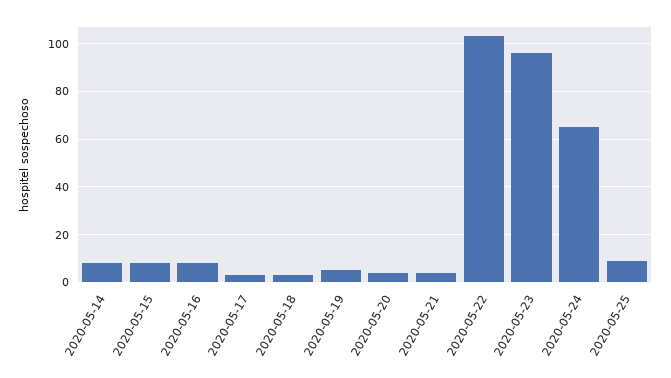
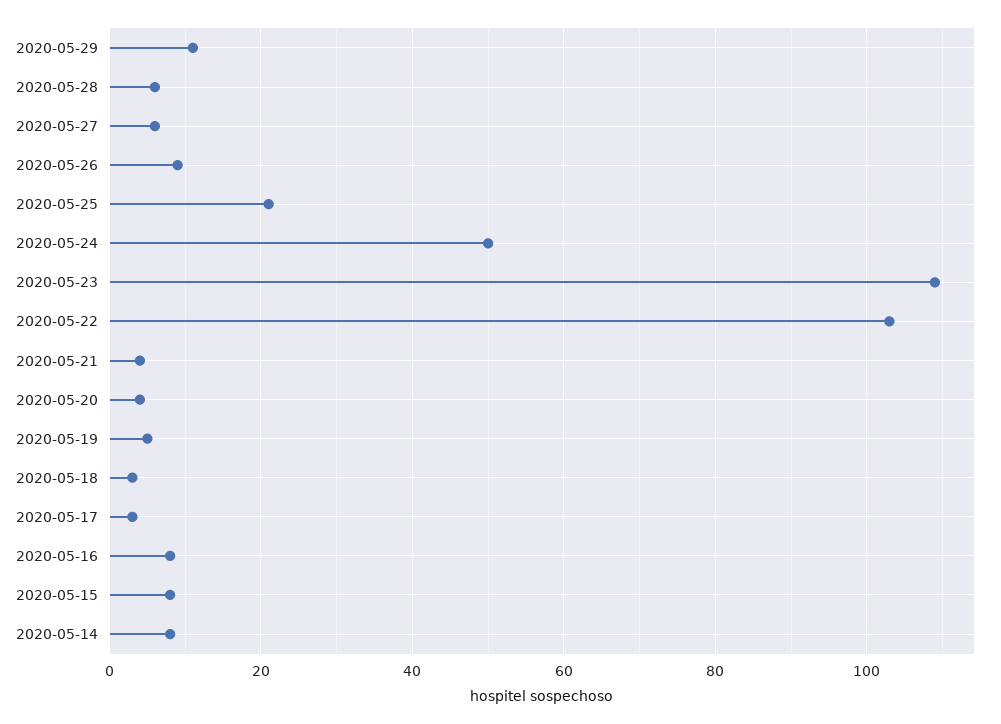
2020-05-23: 95 -> 110
2020-05-24: 65 -> 50
2020-05-25: 10 -> 20
2020-05-29: none -> 10
2020-05-28: none -> 5
2020-05-27: none -> 5
2020-05-26: none -> 10

